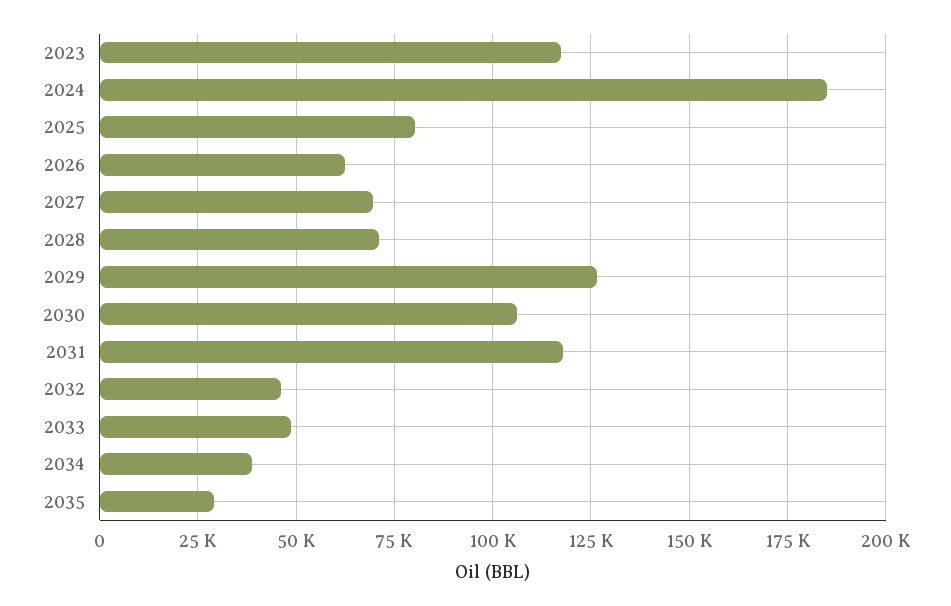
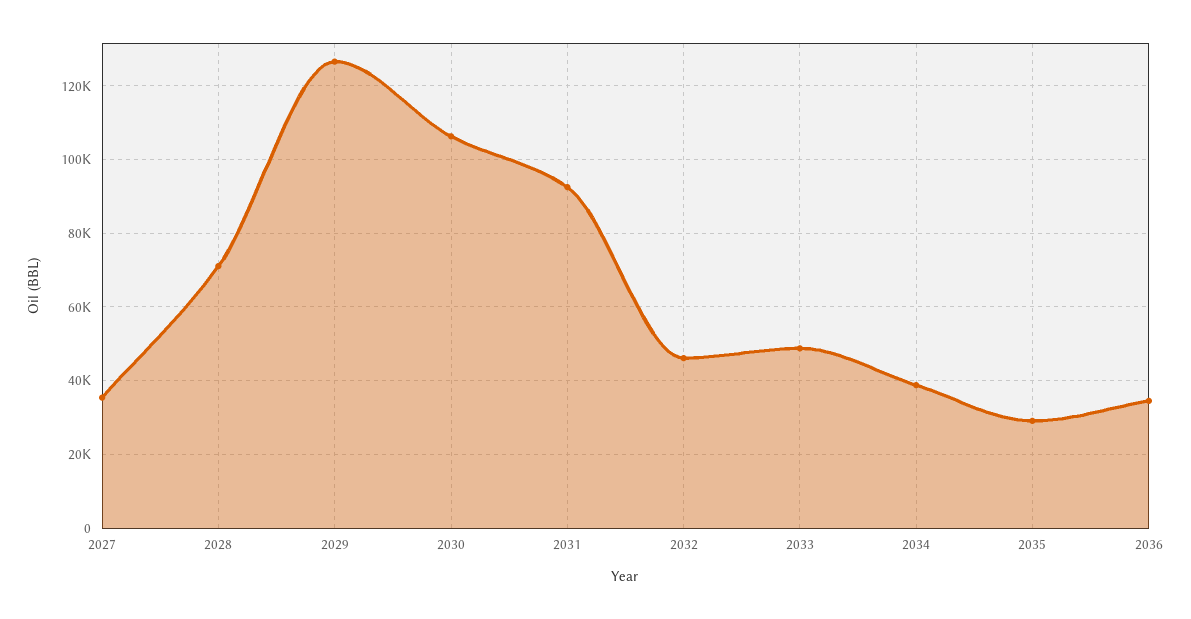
2023: 117500 -> none
2024: 185000 -> none
2025: 80000 -> none
2026: 62500 -> none
2027: 70000 -> 36000
2031: 117500 -> 92000
2036: none -> 34000

